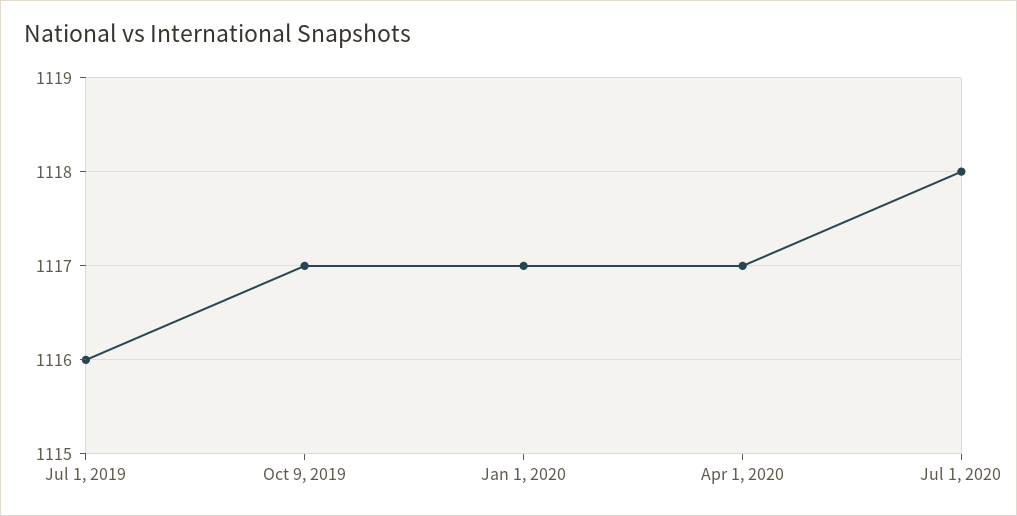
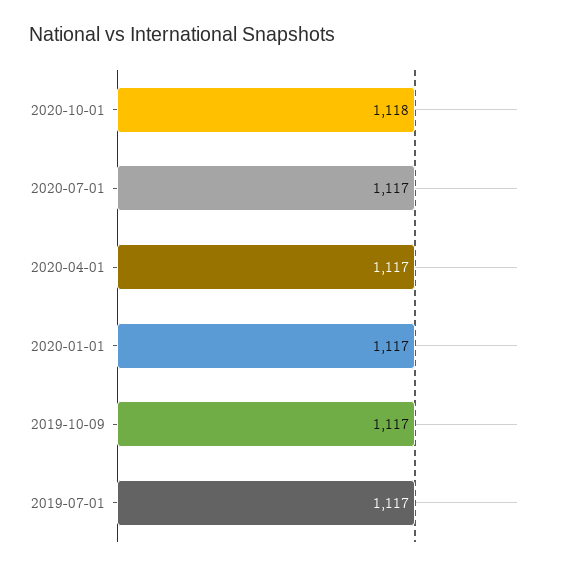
Jul 1, 2019: 1116 -> 1117
Jul 1, 2020: 1118 -> 1117
2020-10-01: none -> 1118

